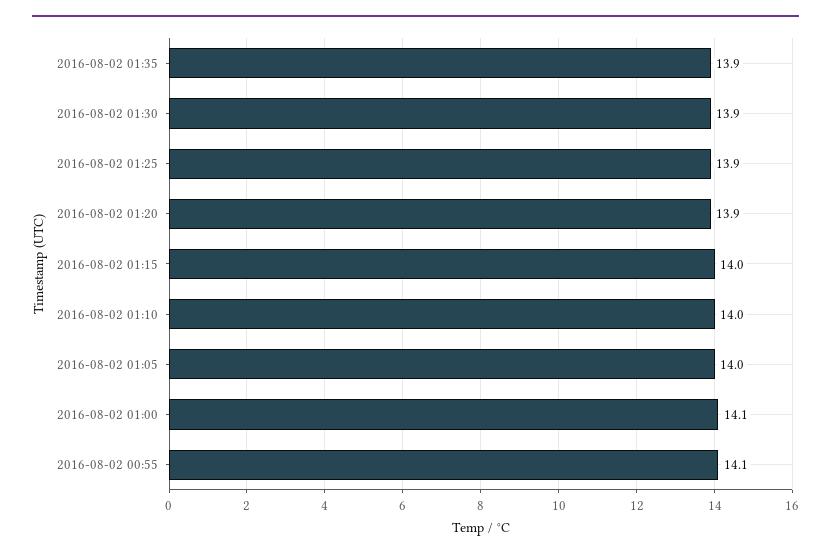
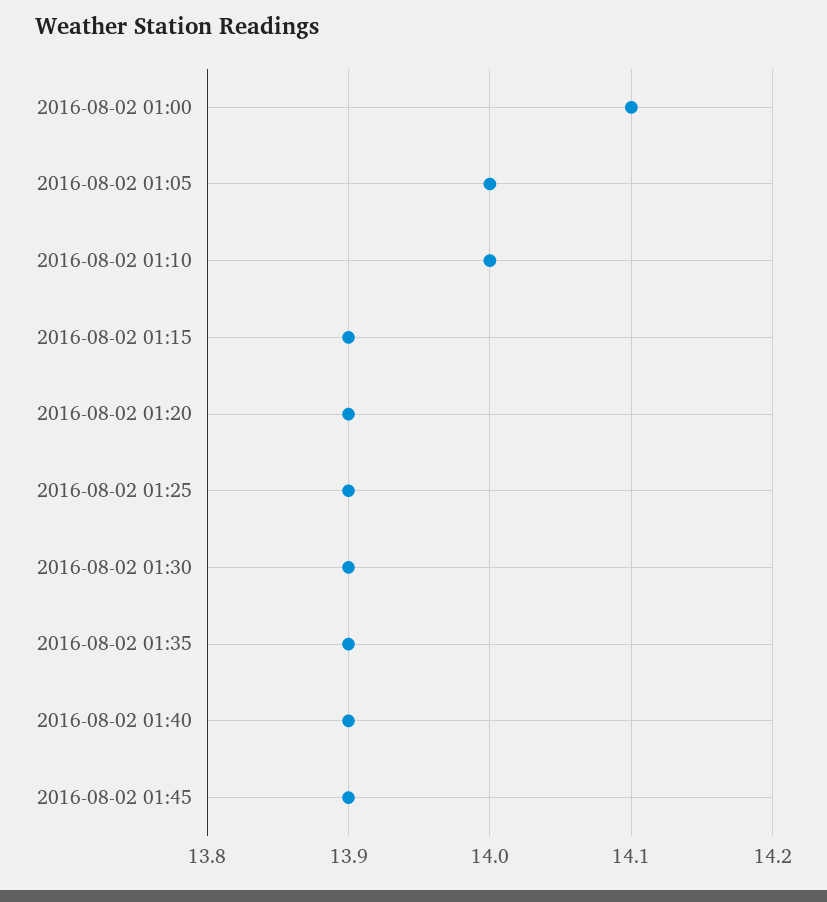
2016-08-02 01:15: 14 -> 13.9
2016-08-02 00:55: 14.1 -> none
2016-08-02 01:40: none -> 13.9
2016-08-02 01:45: none -> 13.9

